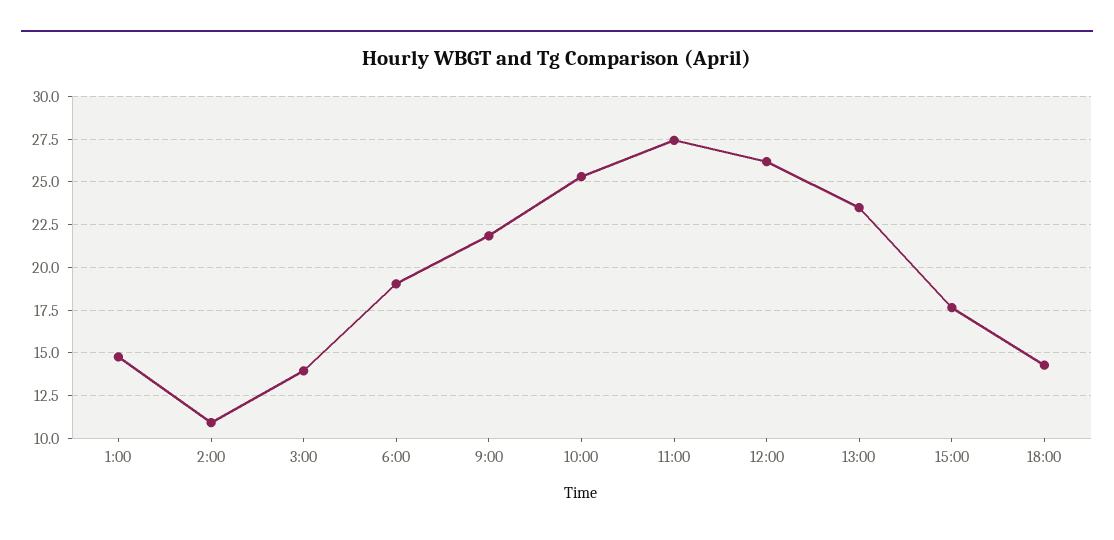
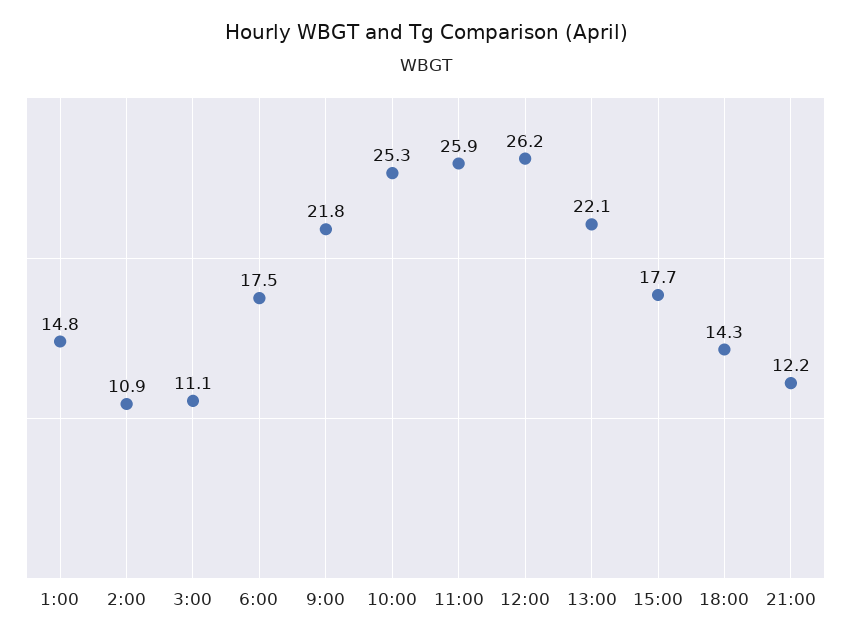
3:00: 14 -> 11.1
6:00: 19 -> 17.5
11:00: 27.5 -> 25.9
13:00: 23.5 -> 22.1
21:00: none -> 12.2

